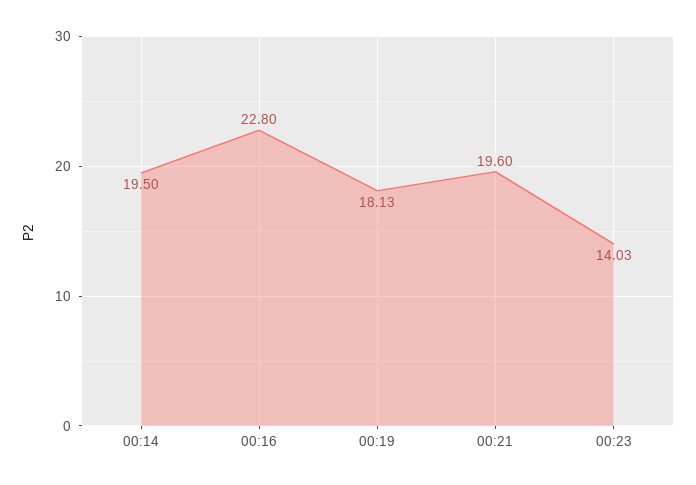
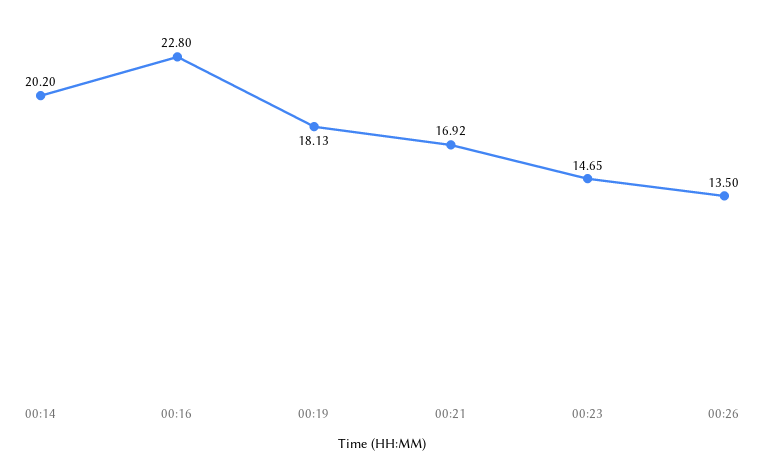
00:14: 19.5 -> 20.2
00:21: 19.6 -> 16.92
00:23: 14.03 -> 14.65
00:26: none -> 13.5

